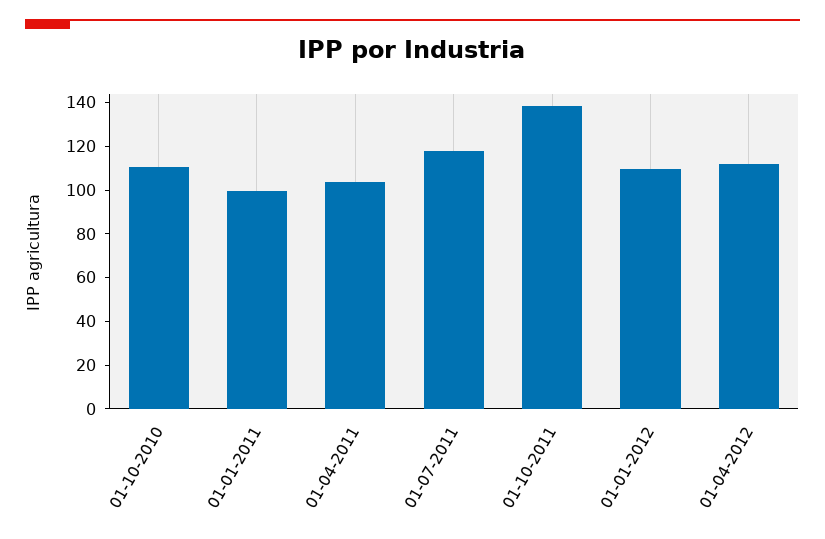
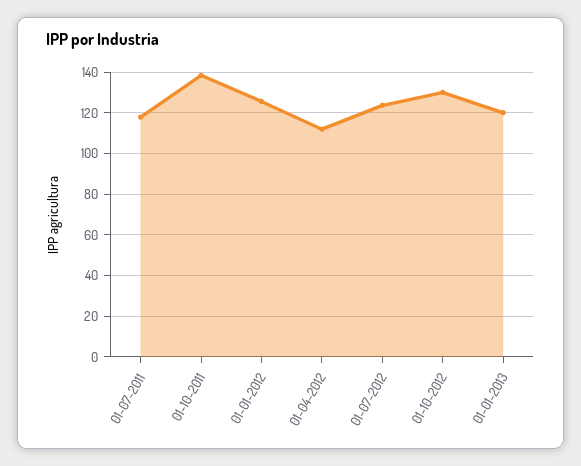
01-10-2010: 110 -> none
01-01-2011: 100 -> none
01-04-2011: 105 -> none
01-01-2012: 110 -> 125
01-07-2012: none -> 125
01-10-2012: none -> 130
01-01-2013: none -> 120

